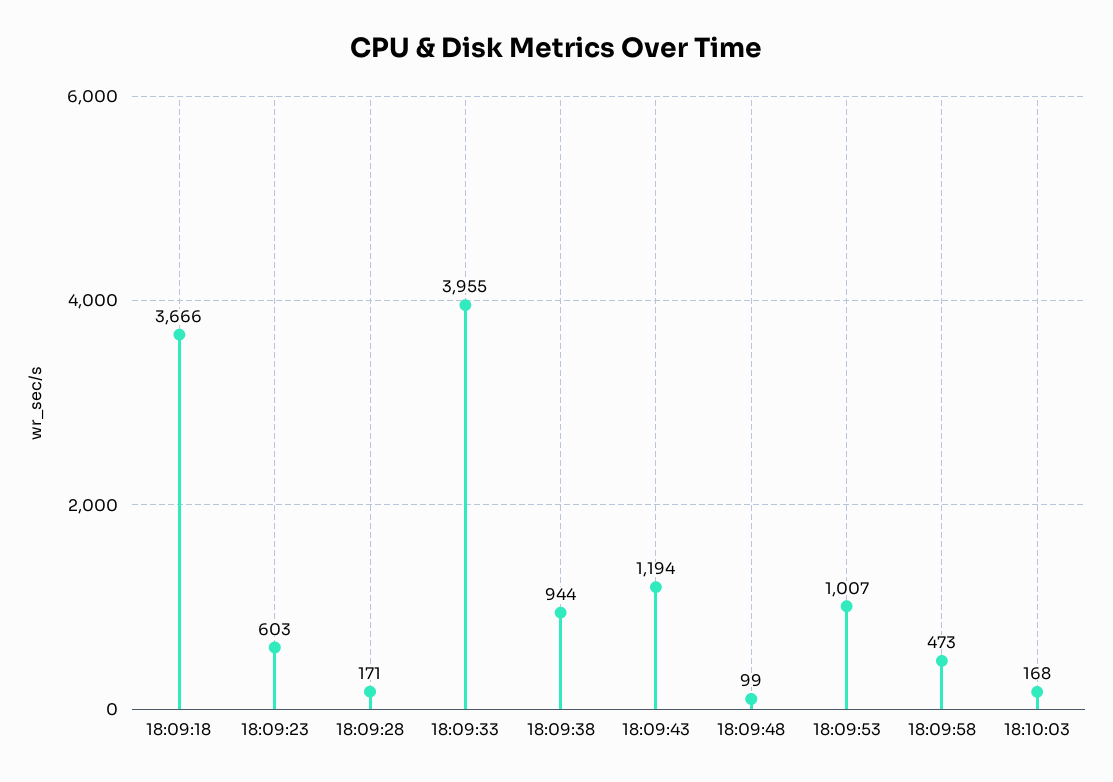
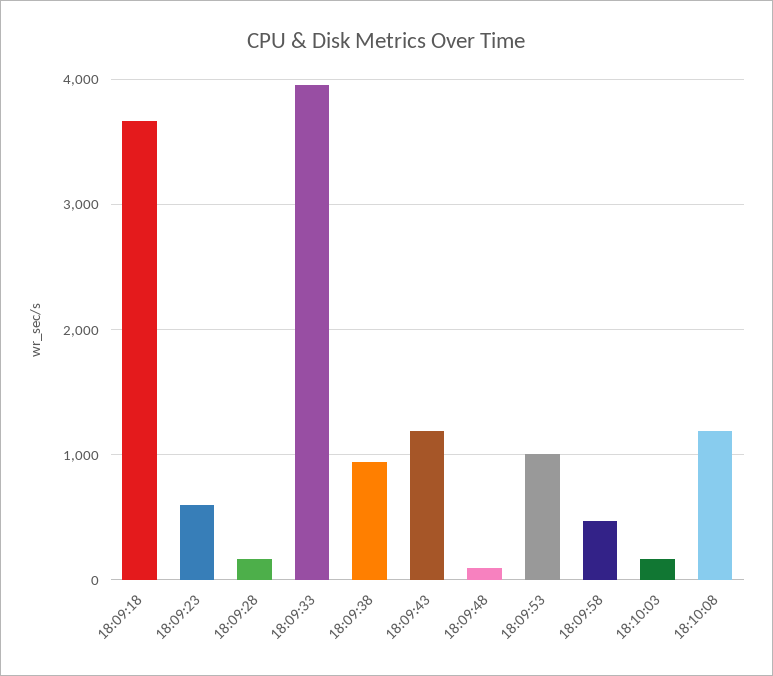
18:10:08: none -> 1200

